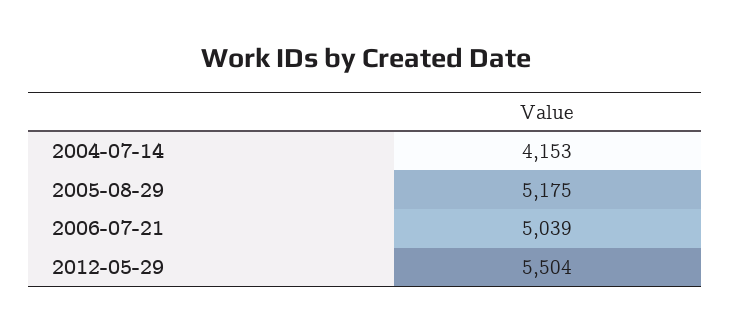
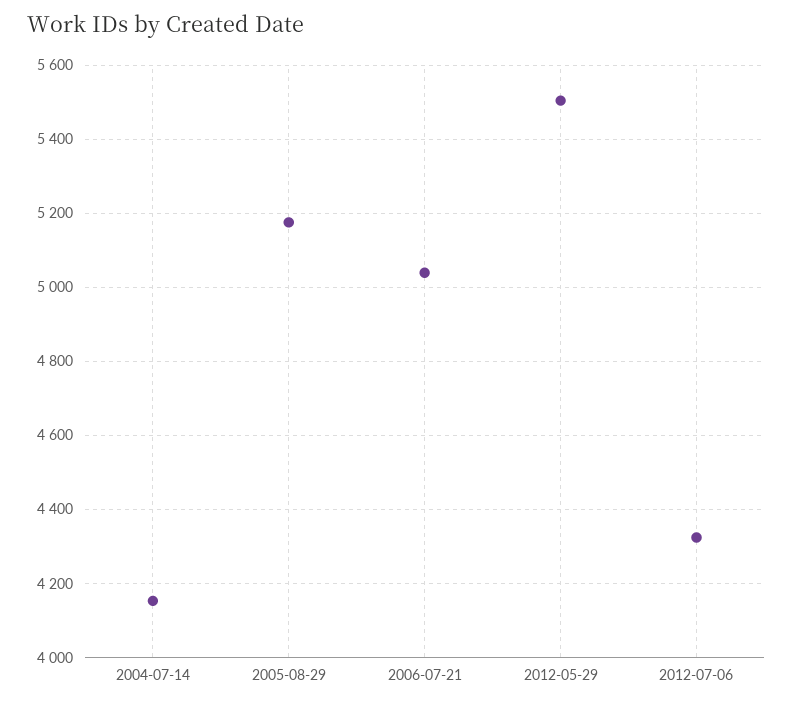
2012-07-06: none -> 4320

